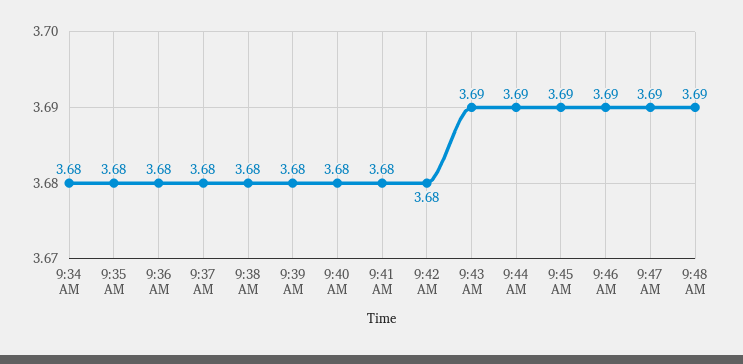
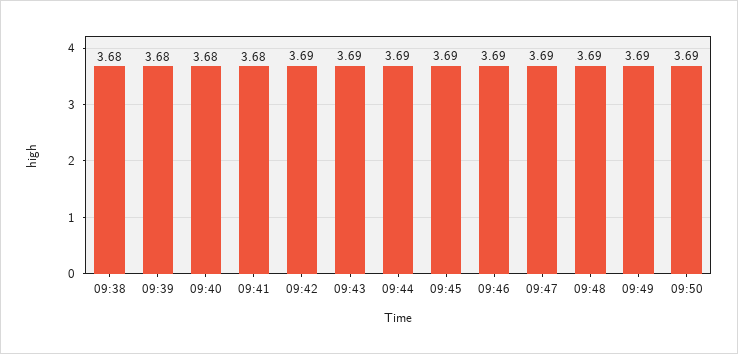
9:34 AM: 3.68 -> none
9:35 AM: 3.68 -> none
9:36 AM: 3.68 -> none
9:37 AM: 3.68 -> none
9:42 AM: 3.68 -> 3.69
09:49: none -> 3.69
09:50: none -> 3.69

